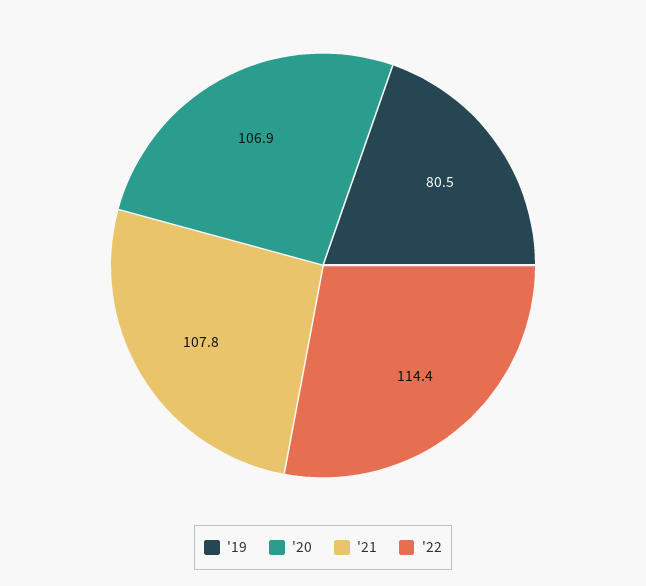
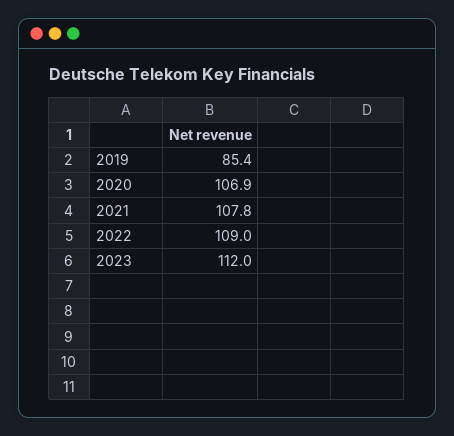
'19: 80.5 -> 85.4
'22: 114.4 -> 109
2023: none -> 112

